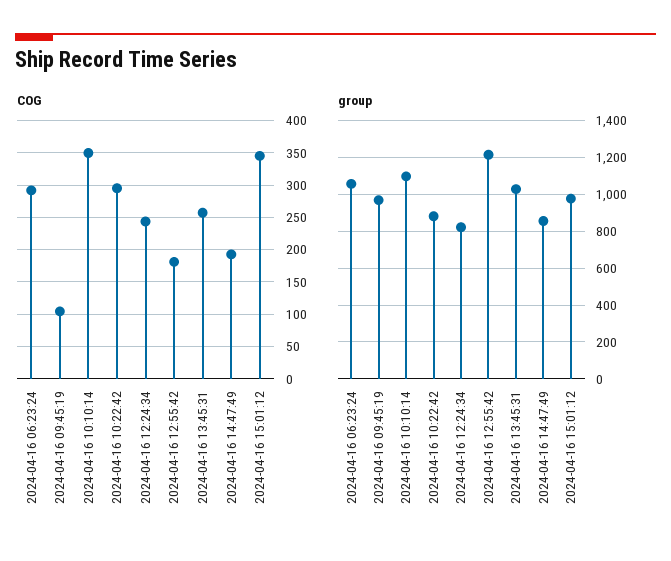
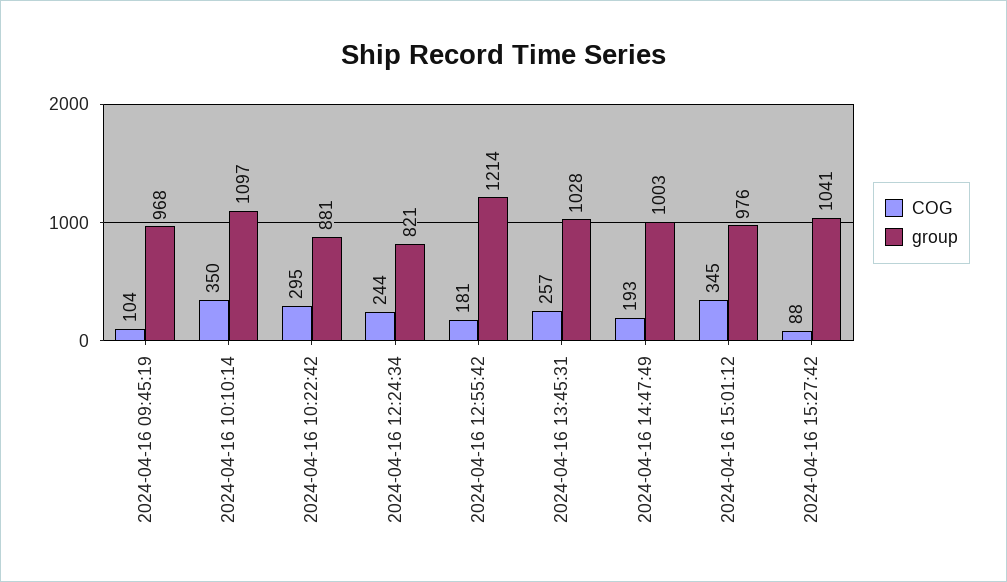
COG, 2024-04-16 06:23:24: 290 -> none
group, 2024-04-16 06:23:24: 1050 -> none
group, 2024-04-16 14:47:49: 850 -> 1003
COG, 2024-04-16 15:27:42: none -> 88
group, 2024-04-16 15:27:42: none -> 1041

